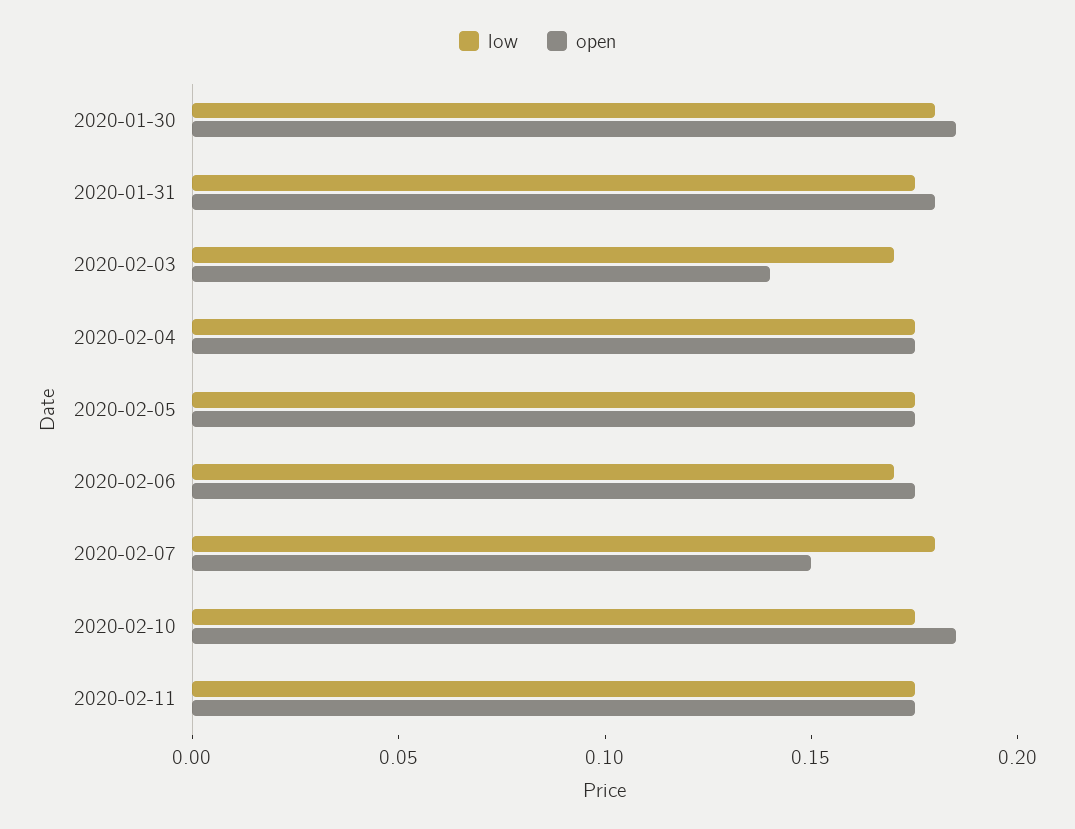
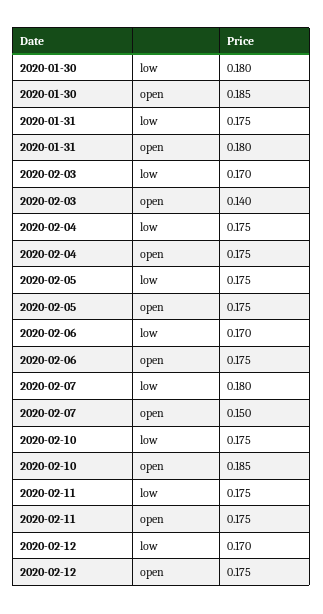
low, 2020-02-12: none -> 0.17
open, 2020-02-12: none -> 0.175

